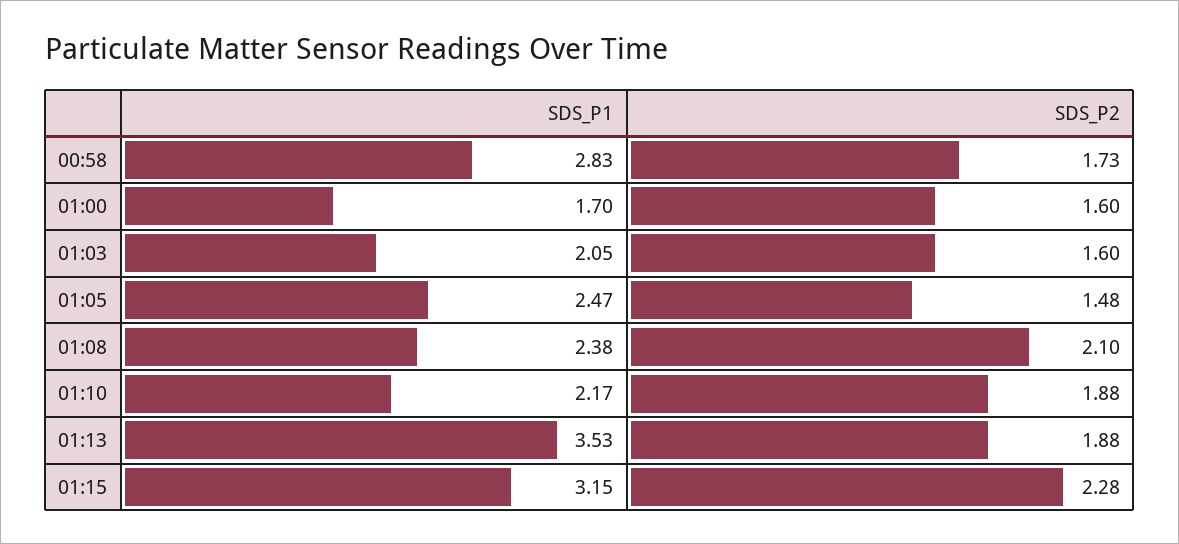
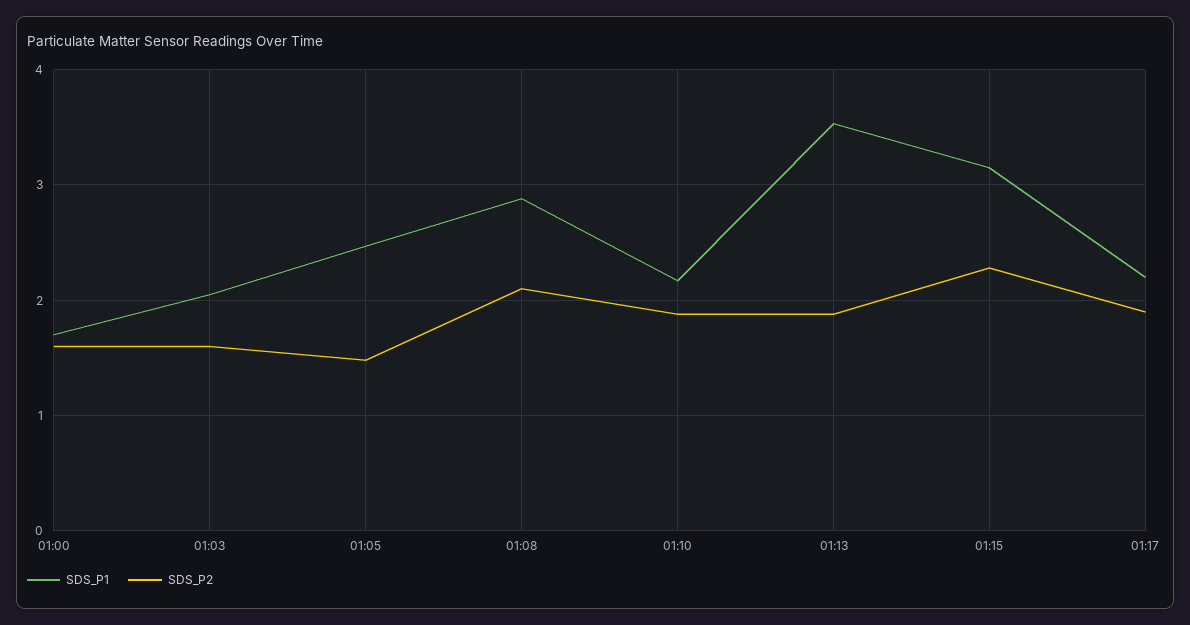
SDS_P1, 00:58: 2.83 -> none
SDS_P2, 00:58: 1.73 -> none
SDS_P1, 01:08: 2.38 -> 2.9
SDS_P1, 01:17: none -> 2.2
SDS_P2, 01:17: none -> 1.9

